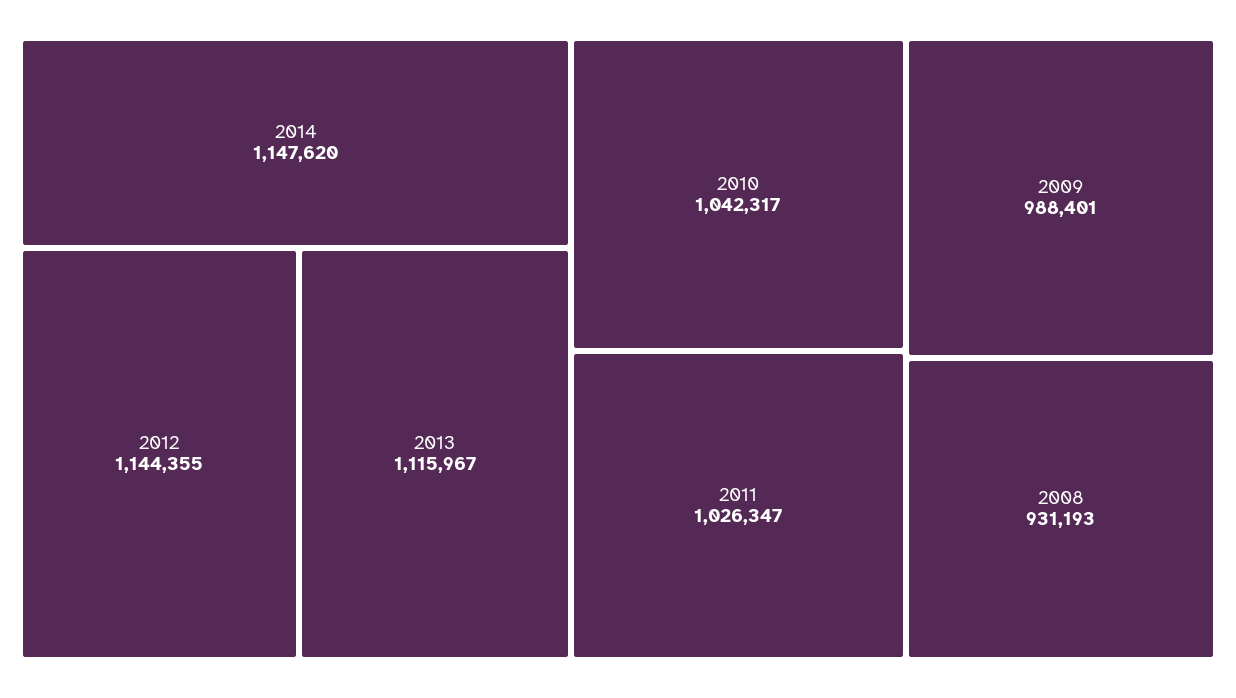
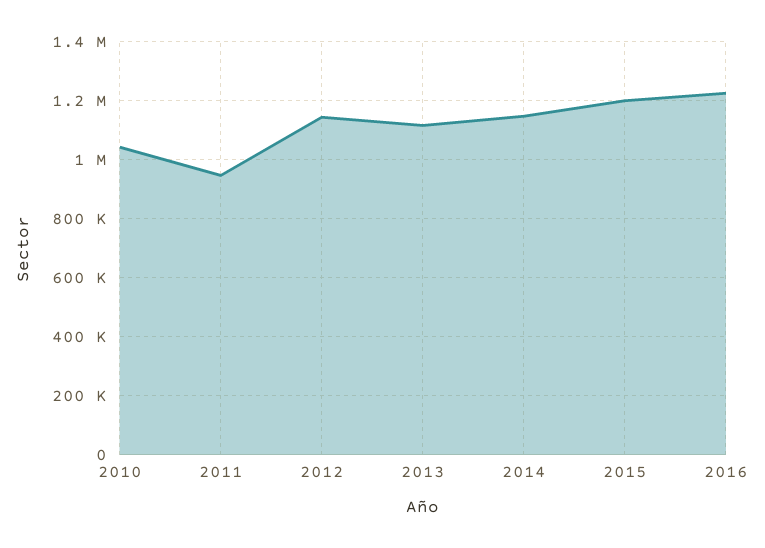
2011: 1026347 -> 950000
2009: 988401 -> none
2008: 931193 -> none
2015: none -> 1200000
2016: none -> 1225000

